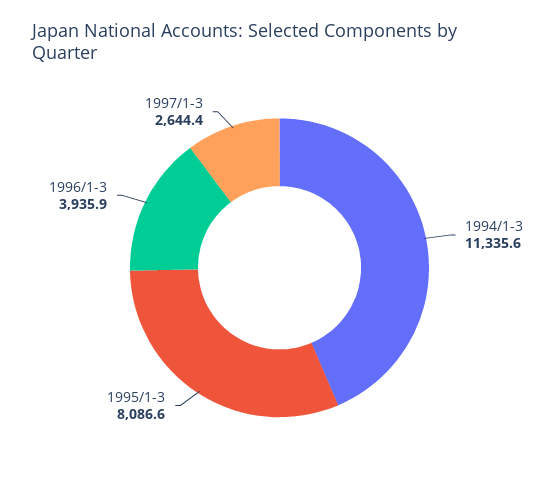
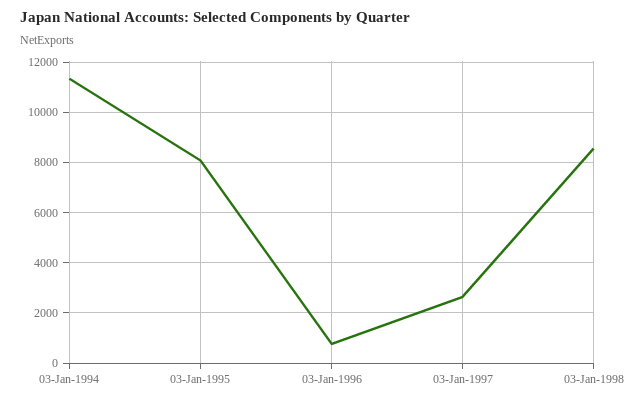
1996/1-3: 3935.9 -> 750
03-Jan-1998: none -> 8500

